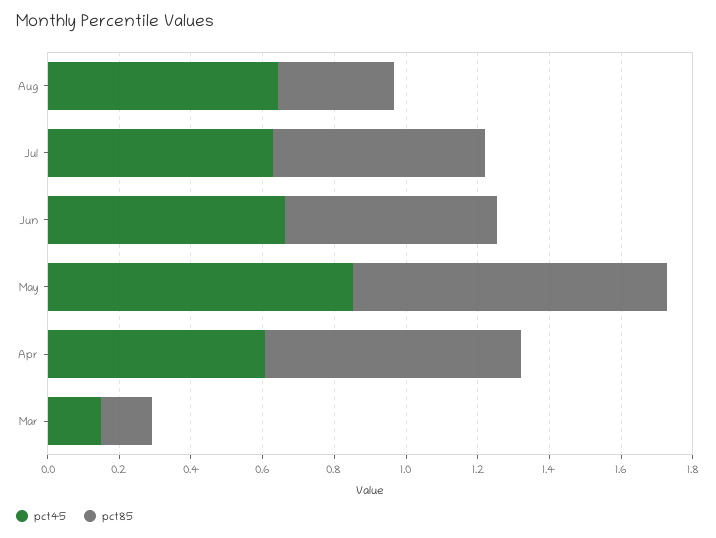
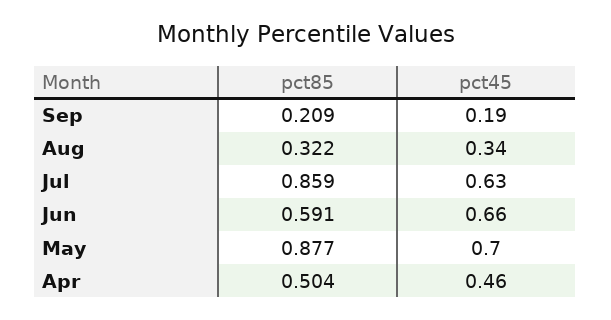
pct45, Aug: 0.65 -> 0.34
pct85, Jul: 0.6 -> 0.859
pct45, May: 0.85 -> 0.7
pct45, Apr: 0.6 -> 0.46
pct85, Apr: 0.7 -> 0.504
pct45, Mar: 0.15 -> none
pct85, Mar: 0.15 -> none
pct85, Sep: none -> 0.209
pct45, Sep: none -> 0.19

